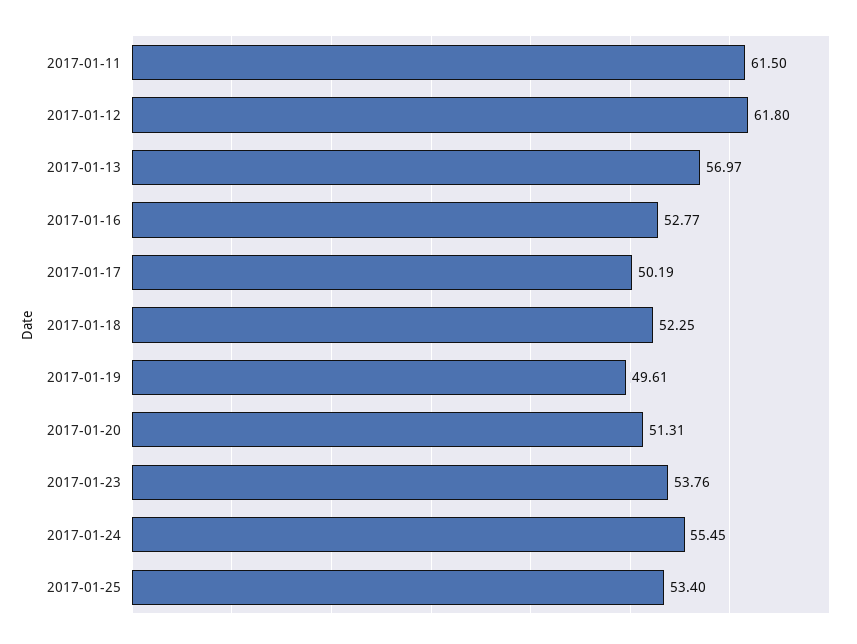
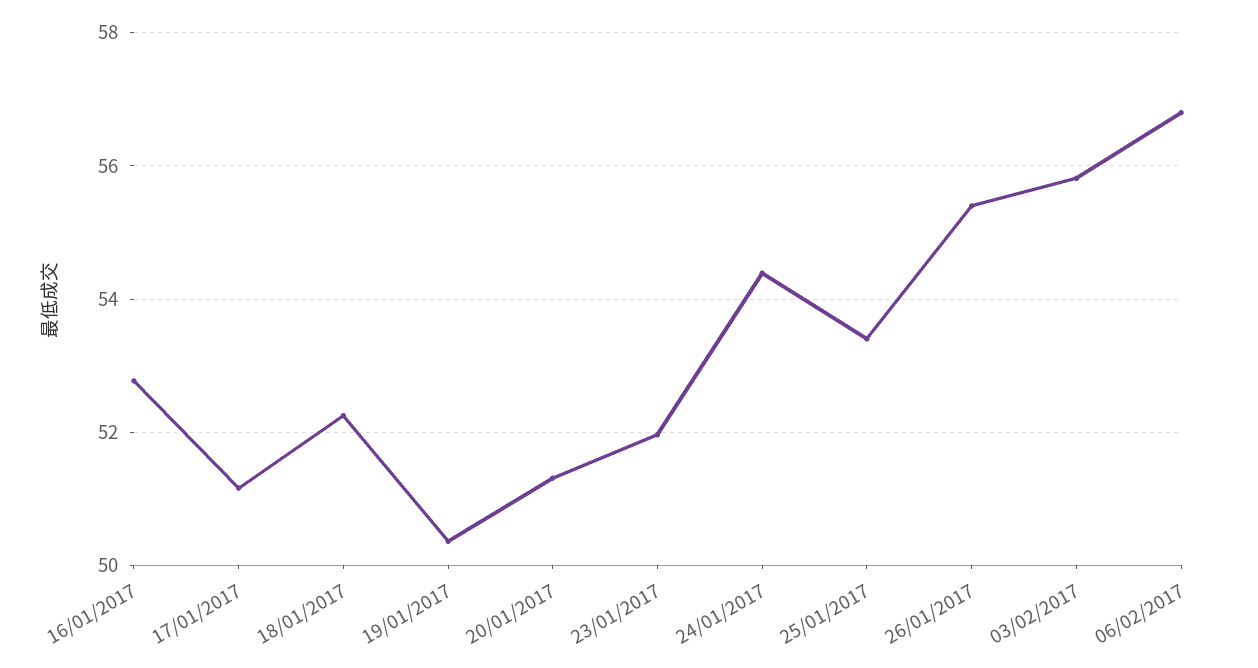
2017-01-11: 61.5 -> none
2017-01-12: 61.8 -> none
2017-01-13: 56.97 -> none
2017-01-17: 50.19 -> 51.2
2017-01-19: 49.61 -> 50.4
2017-01-23: 53.76 -> 52
2017-01-24: 55.45 -> 54.4
26/01/2017: none -> 55.4
03/02/2017: none -> 55.8
06/02/2017: none -> 56.8

